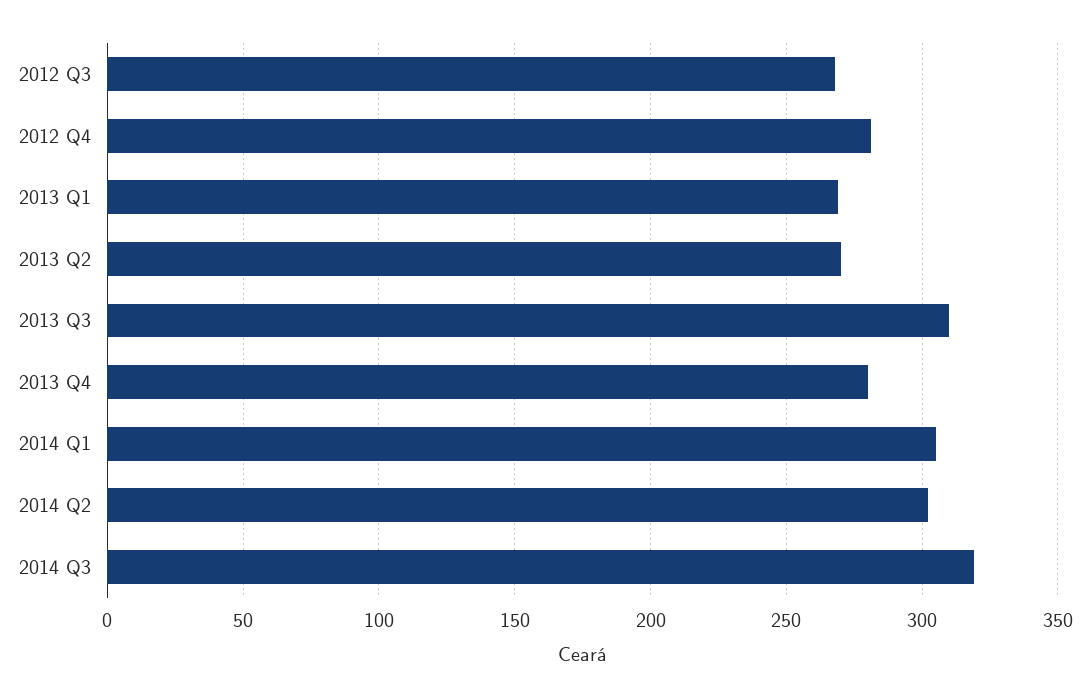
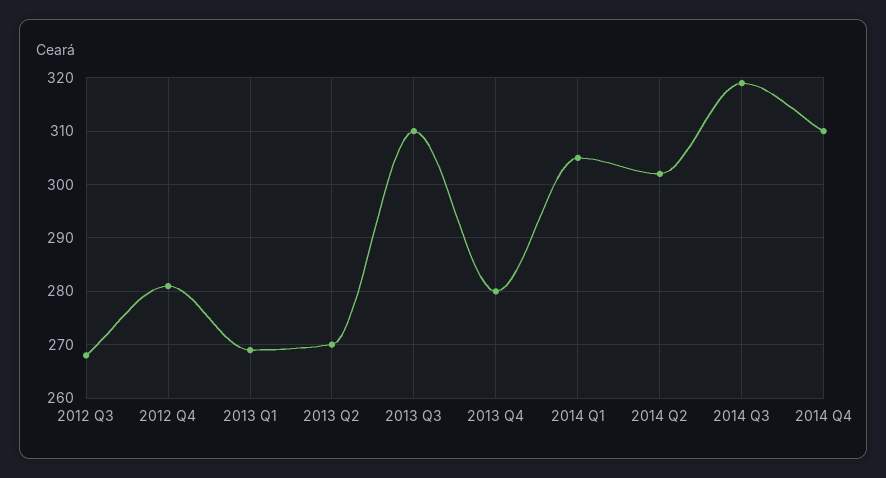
2014 Q4: none -> 310

